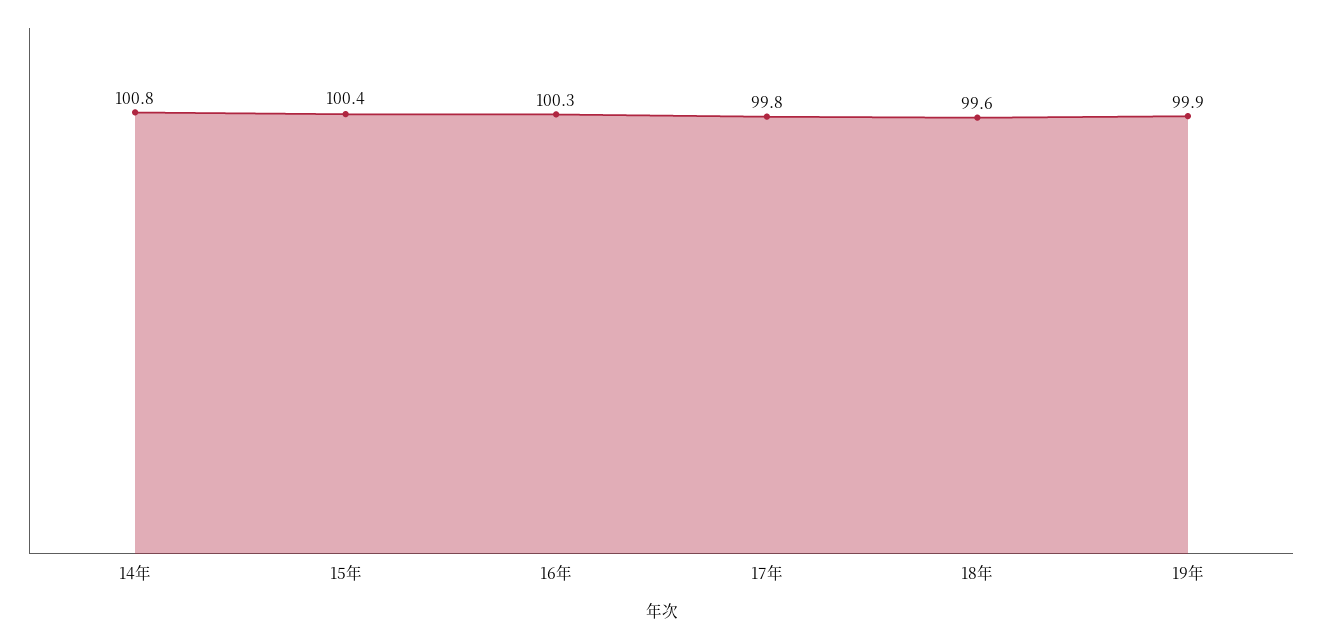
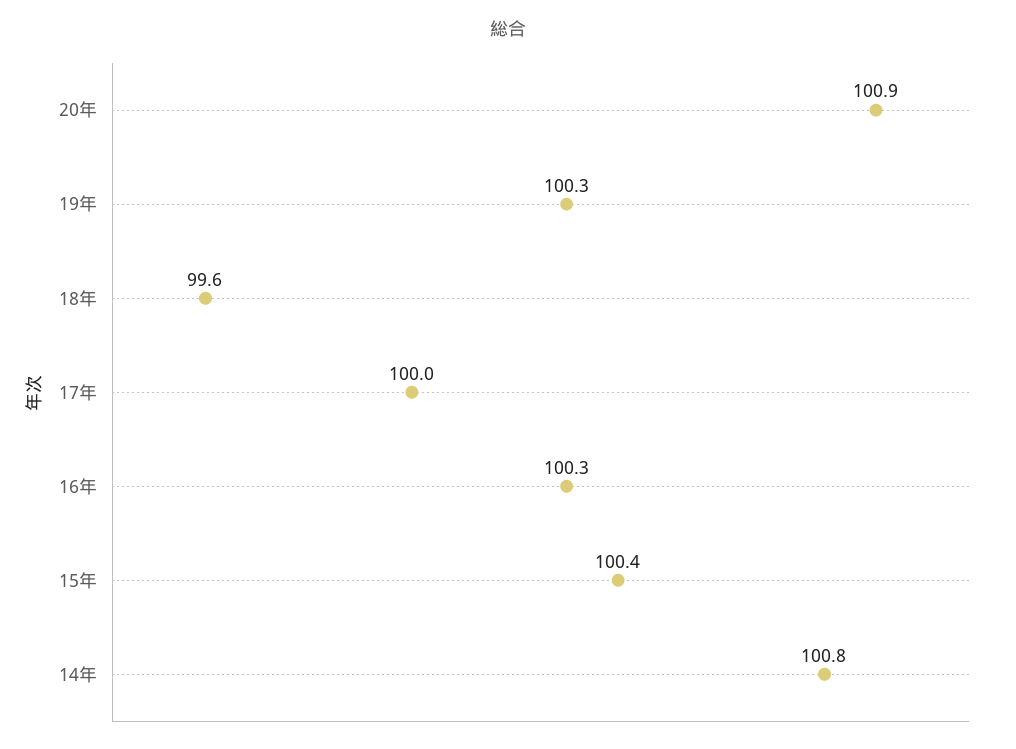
17年: 99.8 -> 100
19年: 99.9 -> 100.3
20年: none -> 100.9

